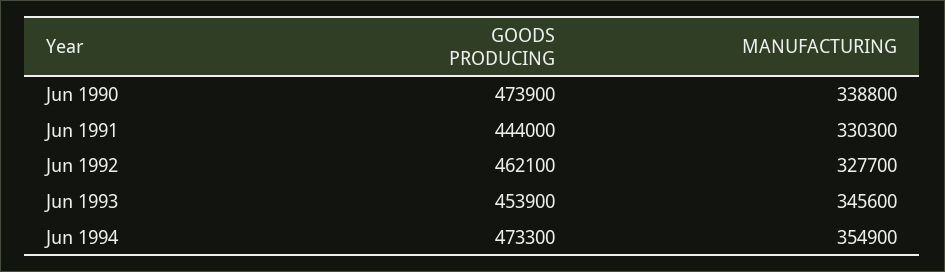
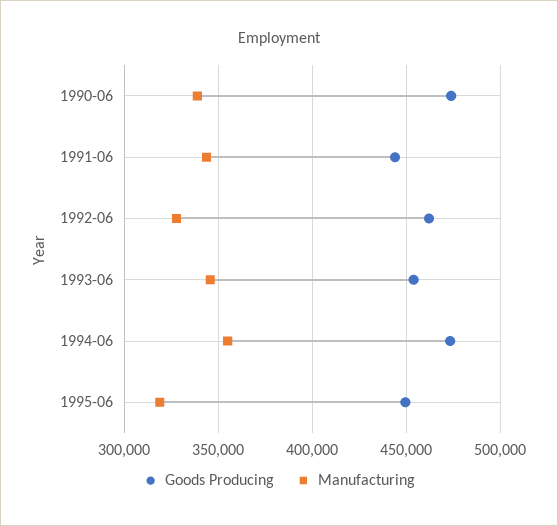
MANUFACTURING, Jun 1991: 330300 -> 345000
GOODS PRODUCING, 1995-06: none -> 450000
MANUFACTURING, 1995-06: none -> 320000

